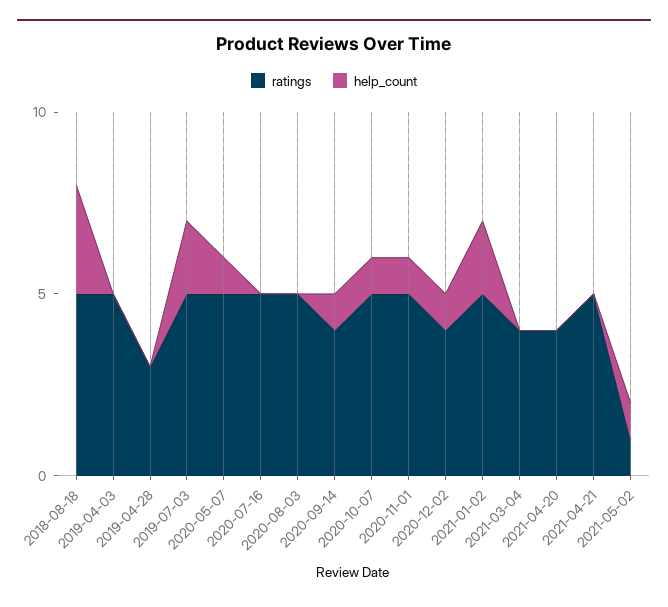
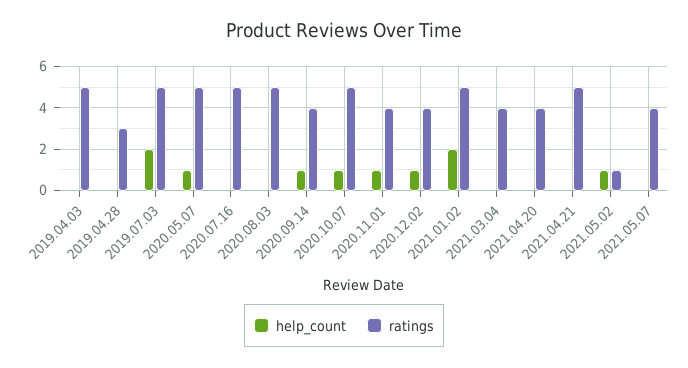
ratings, 2018-08-18: 5 -> none
help_count, 2018-08-18: 3 -> none
ratings, 2020-11-01: 5 -> 4
help_count, 2021.05.07: none -> 0
ratings, 2021.05.07: none -> 4

